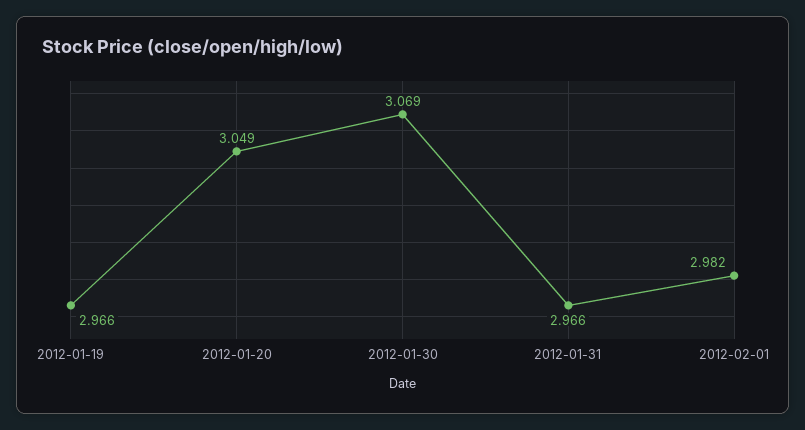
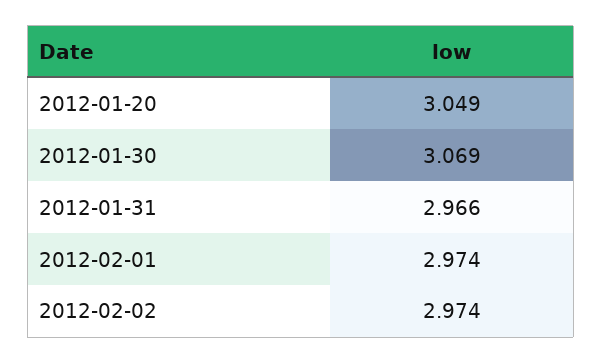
2012-01-19: 2.966 -> none
2012-02-01: 2.982 -> 2.974
2012-02-02: none -> 2.974

